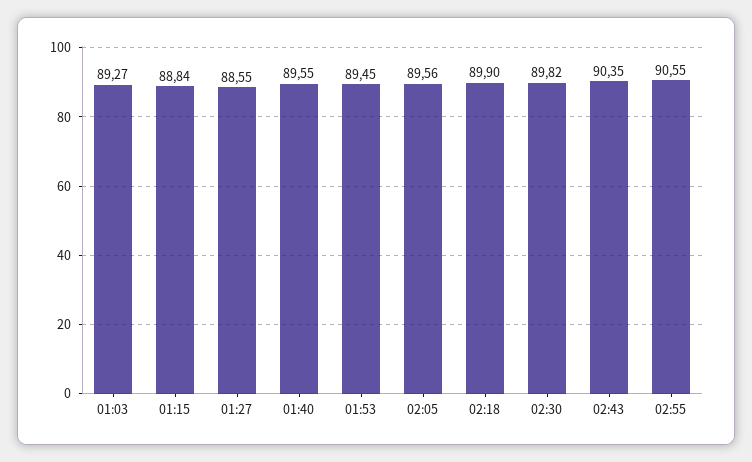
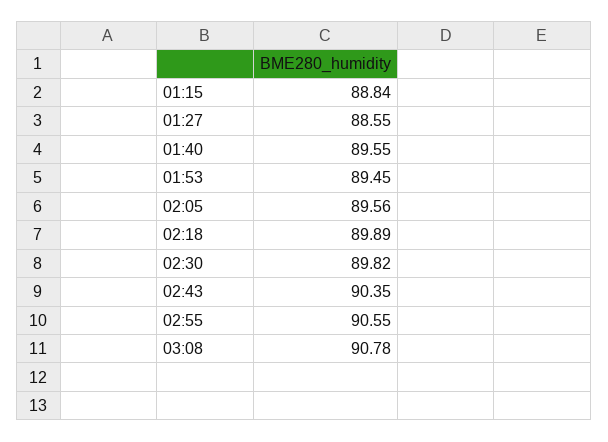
01:03: 89.27 -> none
02:18: 89.9 -> 89.89
03:08: none -> 90.78

